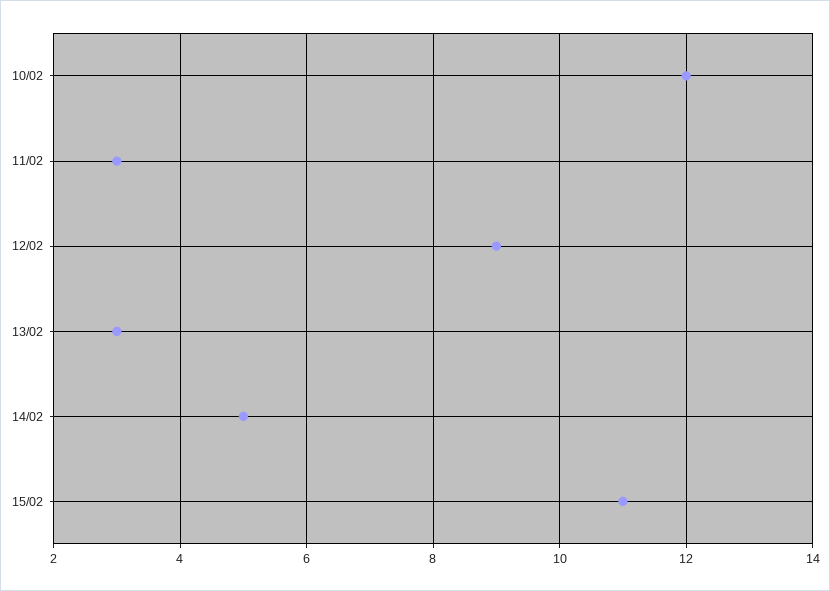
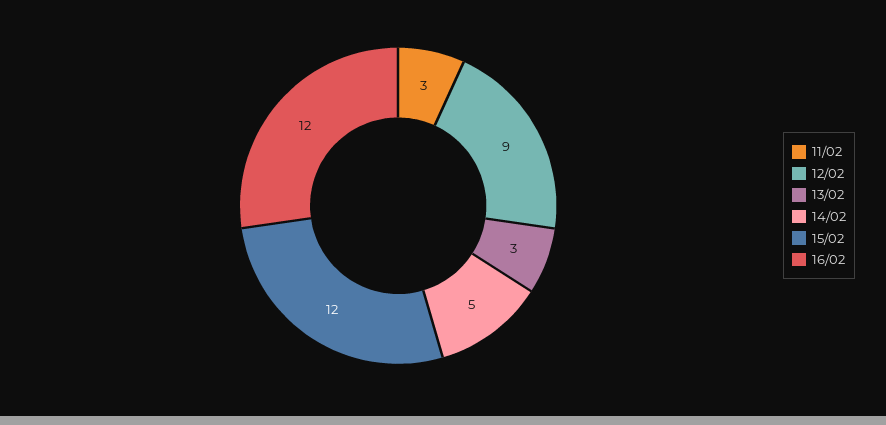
10/02: 12 -> none
15/02: 11 -> 12
16/02: none -> 12

